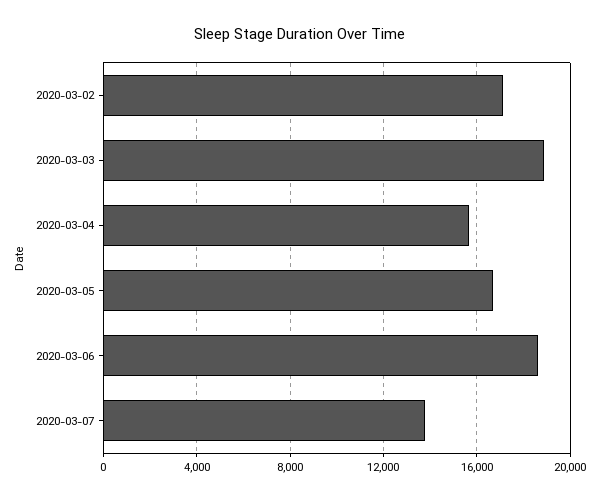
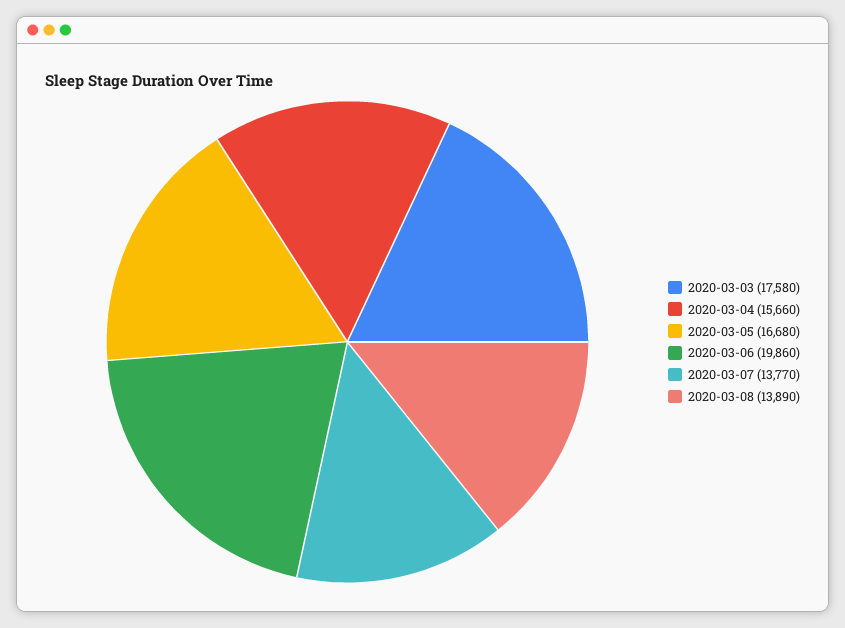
2020-03-02: 17000 -> none
2020-03-03: 19000 -> 17580
2020-03-06: 18500 -> 19860
2020-03-08: none -> 13890

